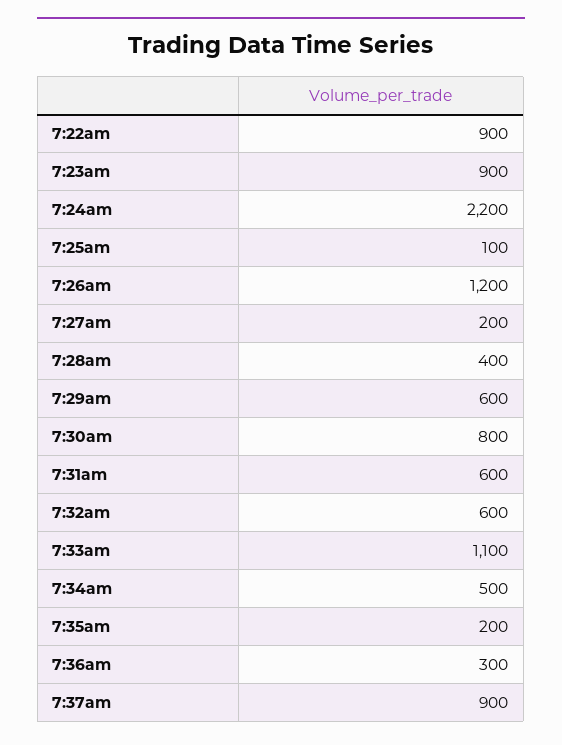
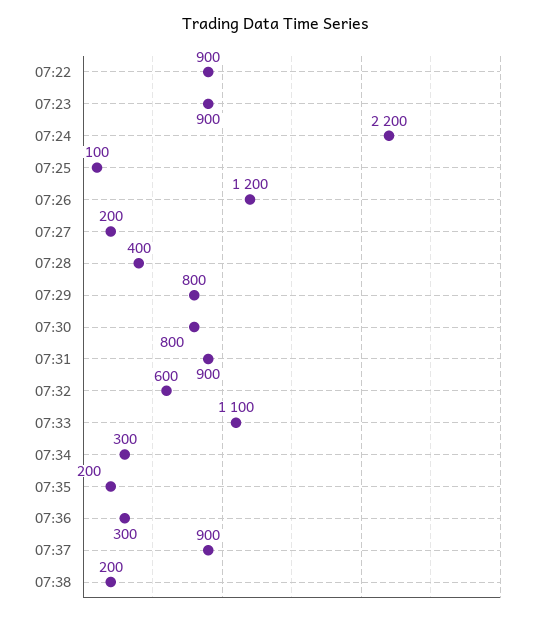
7:29am: 600 -> 800
7:31am: 600 -> 900
7:34am: 500 -> 300
07:38: none -> 200

